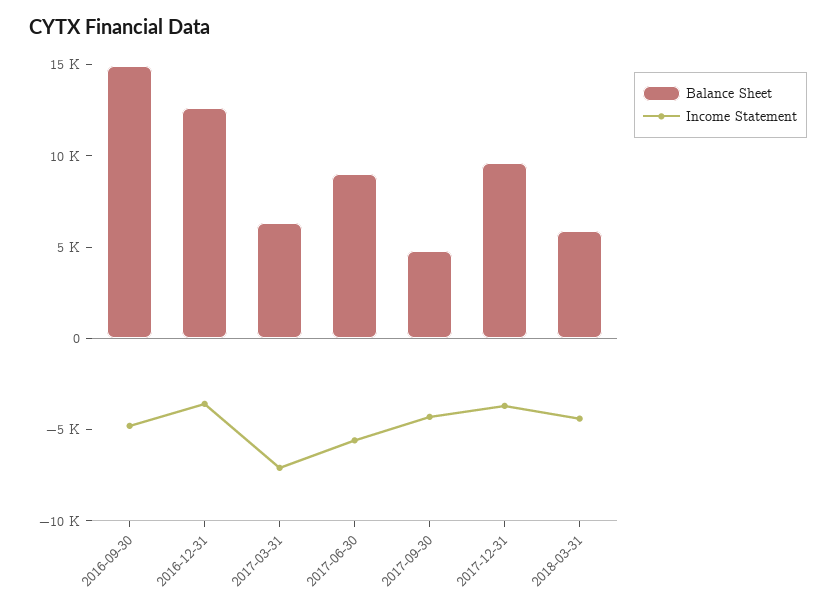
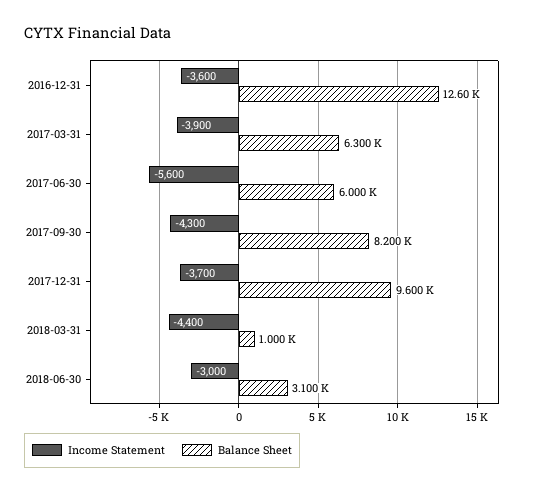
Balance Sheet, 2016-09-30: 15000 -> none
Income Statement, 2016-09-30: -5000 -> none
Income Statement, 2017-03-31: -7000 -> -3900
Balance Sheet, 2017-06-30: 9000 -> 6000
Balance Sheet, 2017-09-30: 5000 -> 8200
Balance Sheet, 2018-03-31: 6000 -> 1000
Income Statement, 2018-06-30: none -> -3000
Balance Sheet, 2018-06-30: none -> 3100

